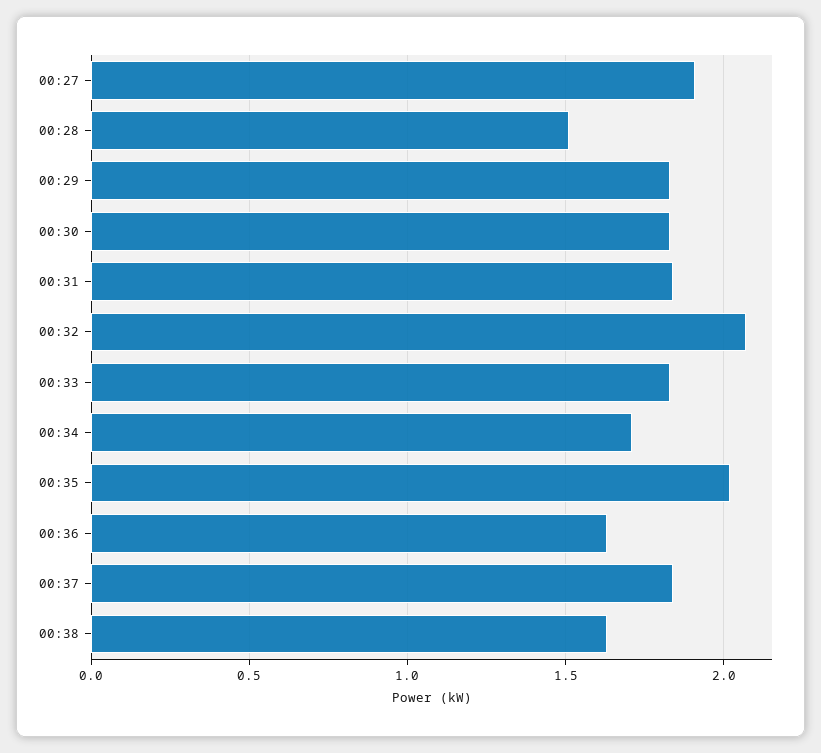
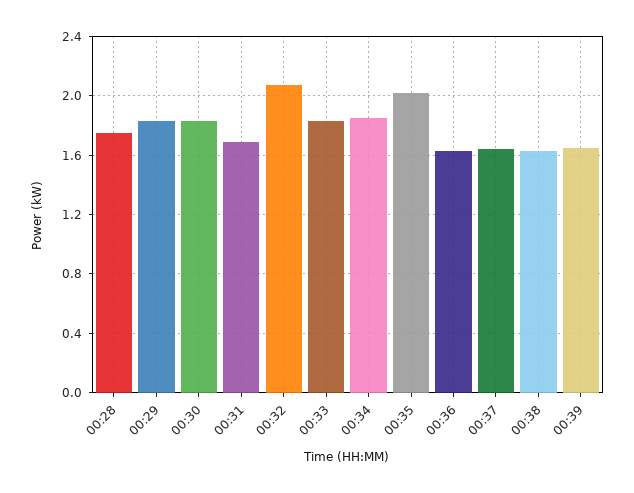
00:27: 1.9 -> none
00:28: 1.5 -> 1.75
00:31: 1.85 -> 1.7
00:34: 1.7 -> 1.85
00:37: 1.85 -> 1.65
00:39: none -> 1.65

